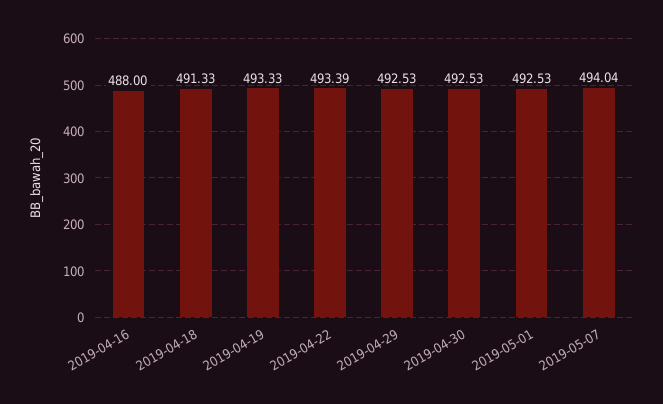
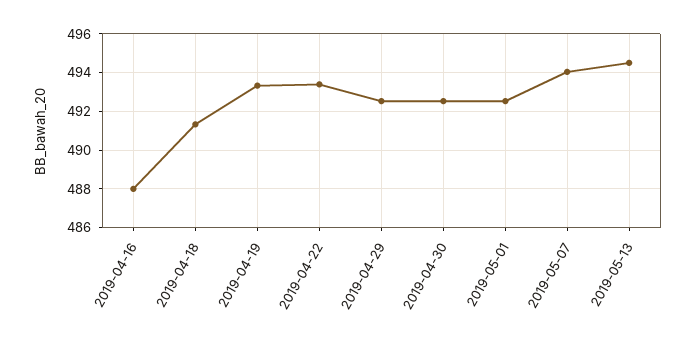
2019-05-13: none -> 494.5

